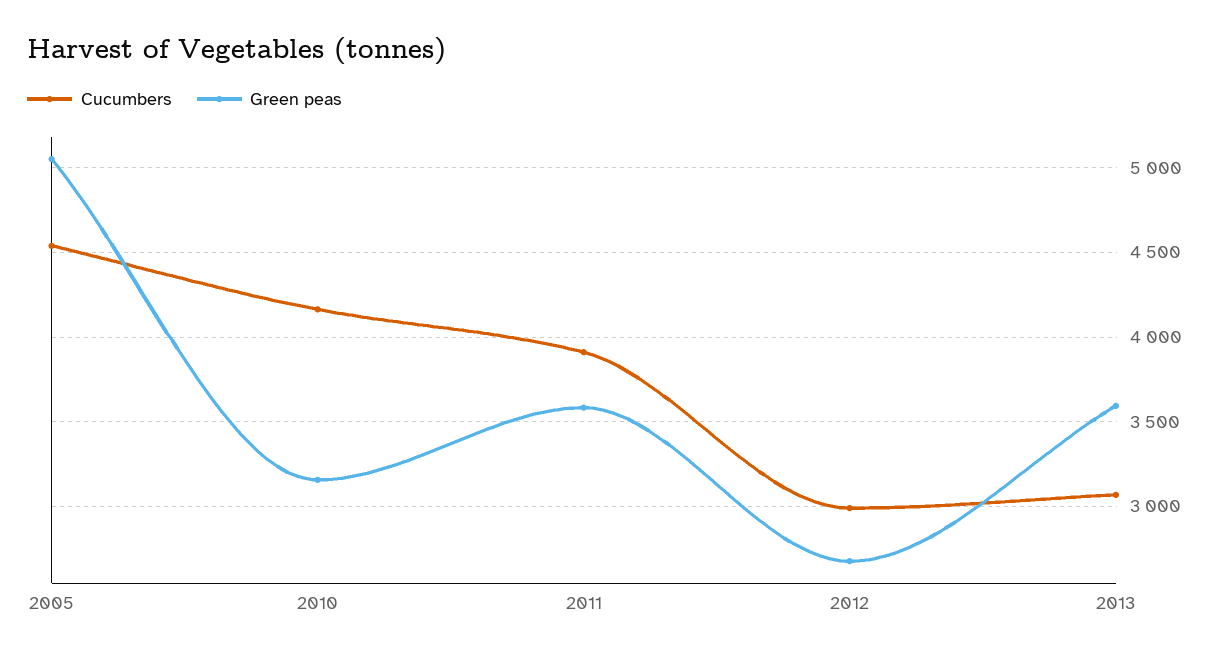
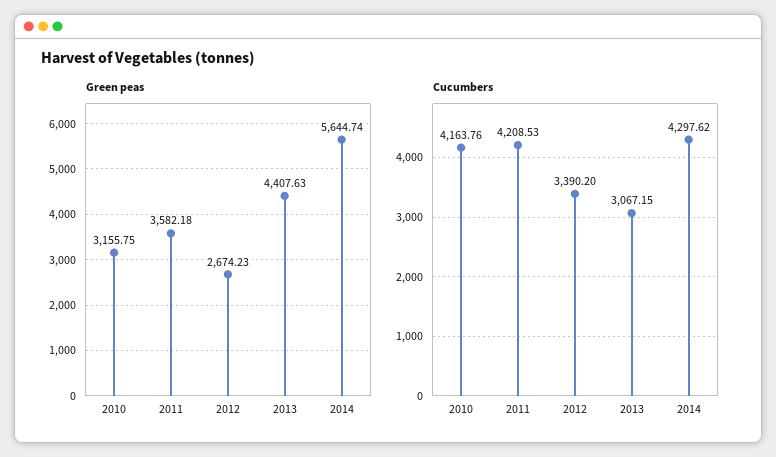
Cucumbers, 2005: 4550 -> none
Green peas, 2005: 5050 -> none
Cucumbers, 2011: 3900 -> 4208.53
Cucumbers, 2012: 3000 -> 3390.2
Green peas, 2013: 3600 -> 4407.63
Green peas, 2014: none -> 5644.74
Cucumbers, 2014: none -> 4297.62

